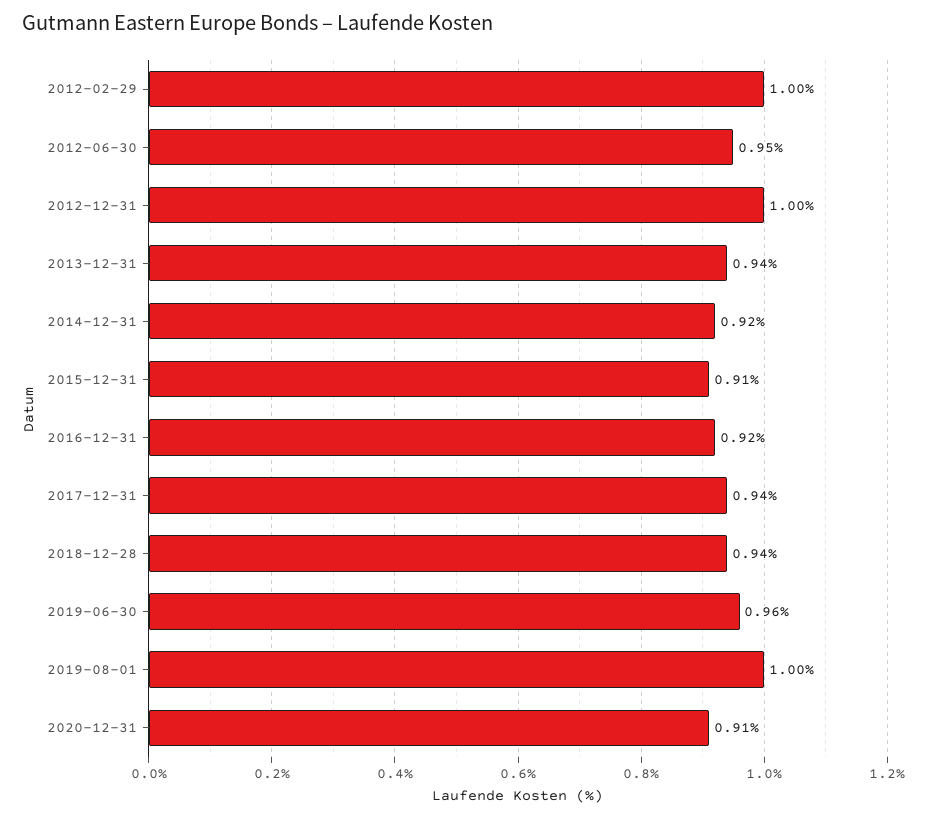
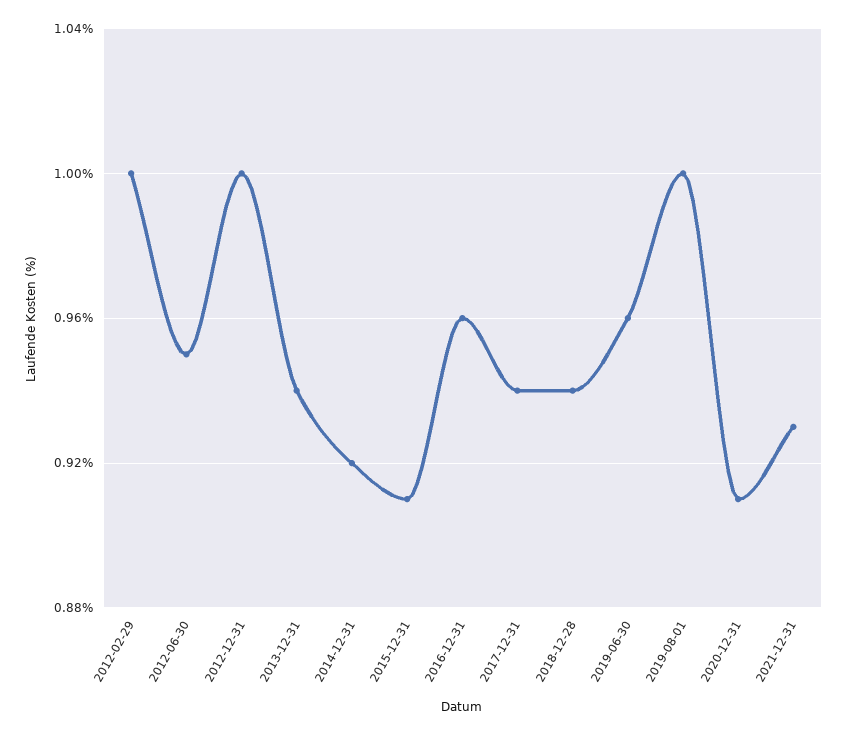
2016-12-31: 0.92 -> 0.96
2021-12-31: none -> 0.93

